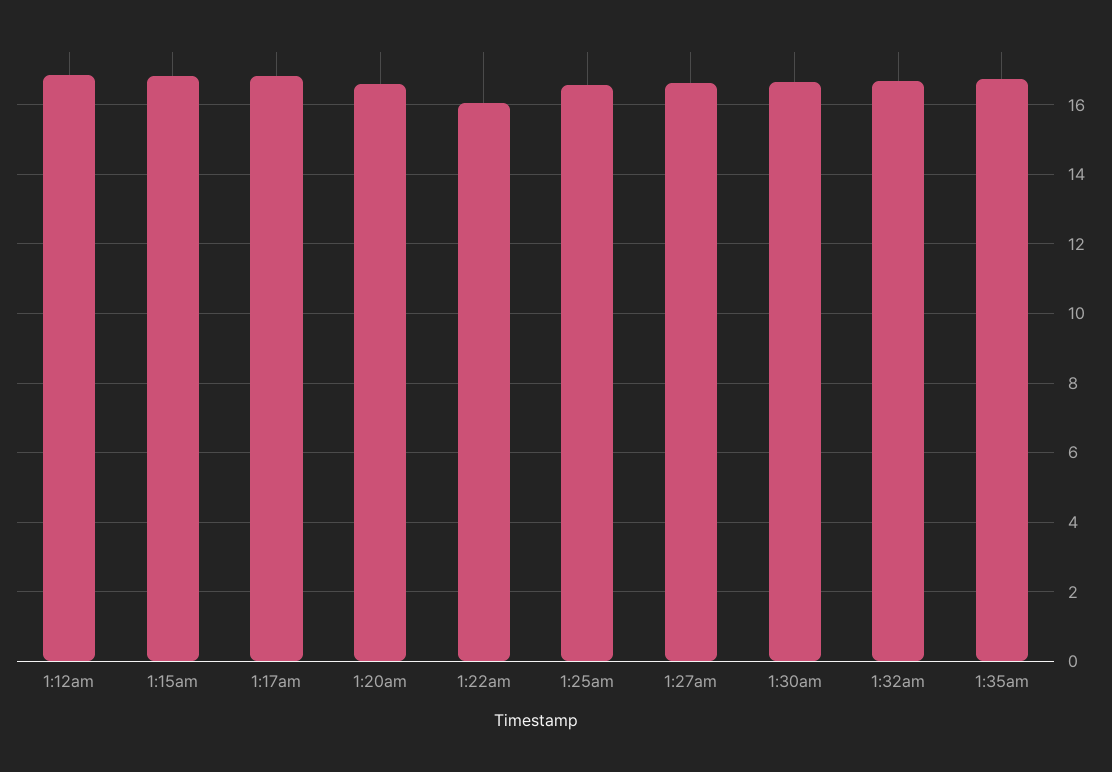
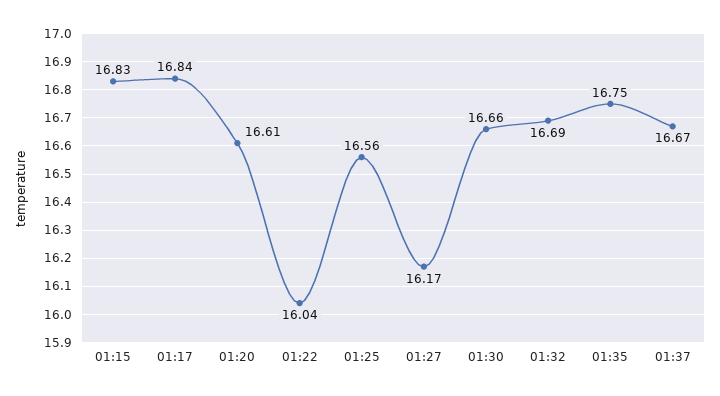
1:12am: 16.8 -> none
1:27am: 16.6 -> 16.17
01:37: none -> 16.67

